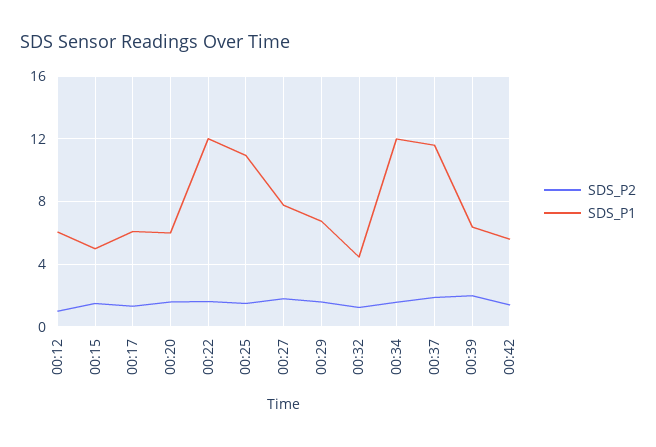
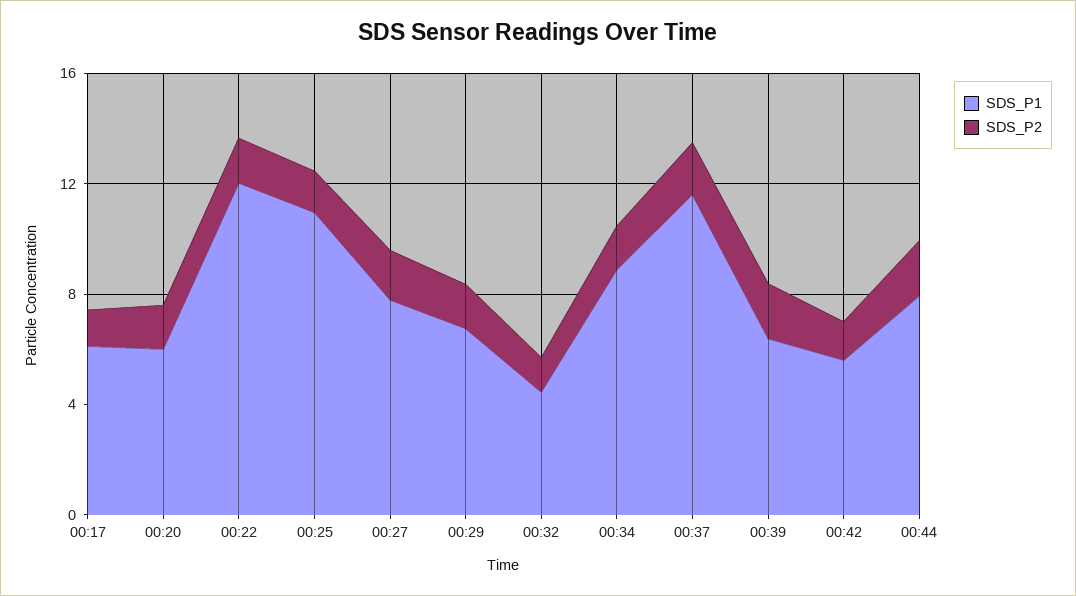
SDS_P2, 00:12: 1 -> none
SDS_P1, 00:12: 6 -> none
SDS_P2, 00:15: 1.5 -> none
SDS_P1, 00:15: 5 -> none
SDS_P1, 00:34: 12 -> 9
SDS_P1, 00:44: none -> 8
SDS_P2, 00:44: none -> 2

